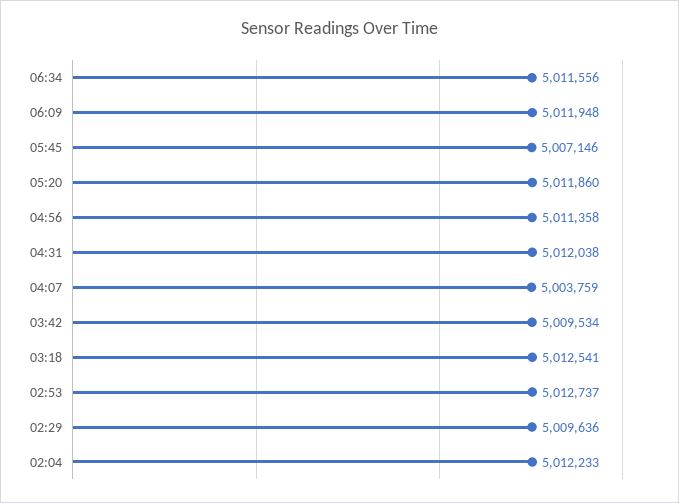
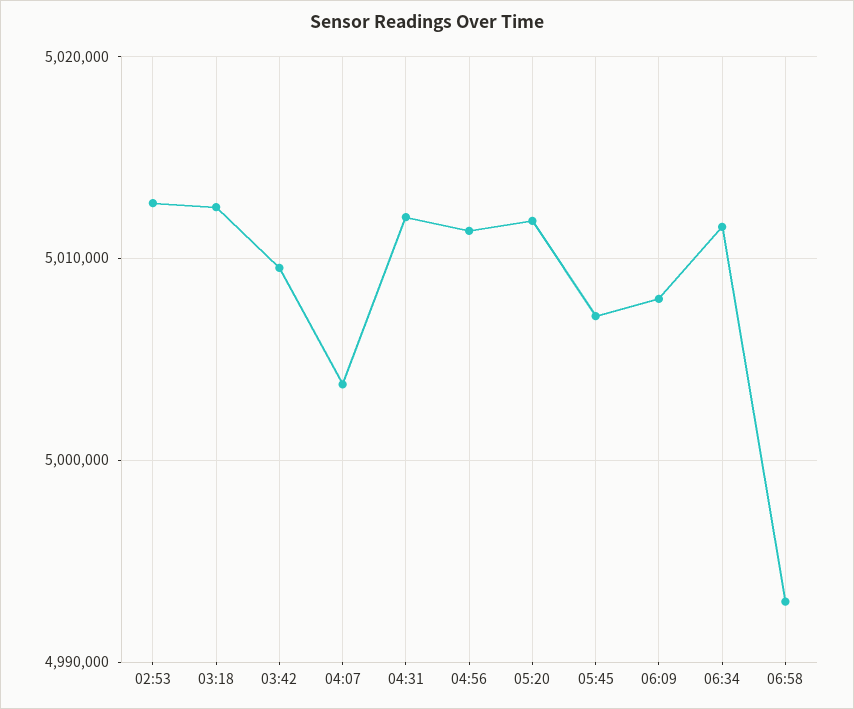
06:09: 5011948 -> 5008000
02:29: 5009636 -> none
02:04: 5012233 -> none
06:58: none -> 4993000

